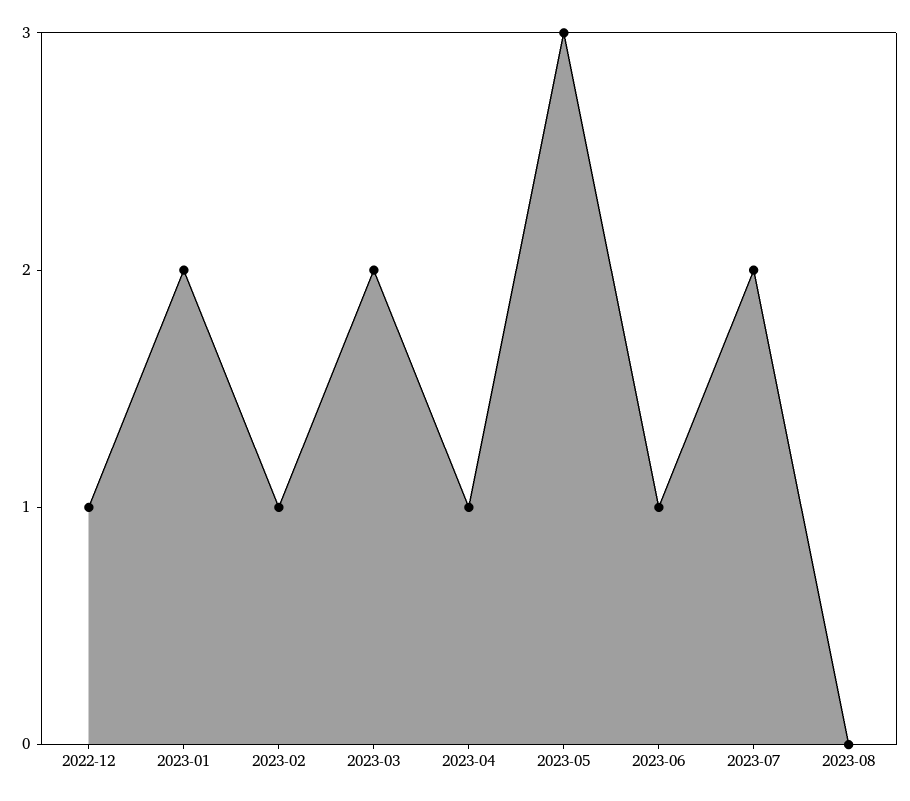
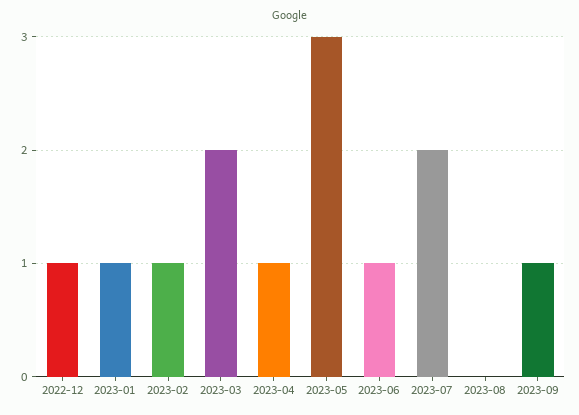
2023-01: 2 -> 1
2023-09: none -> 1

